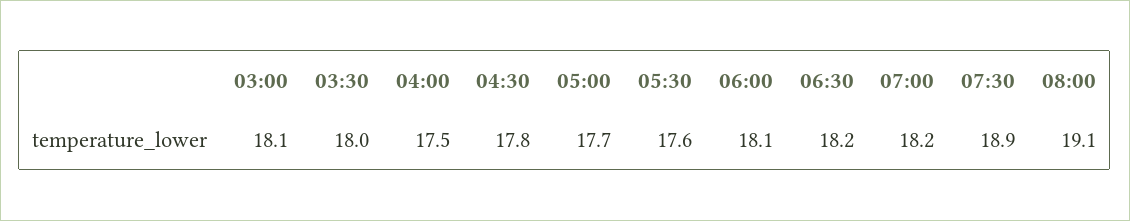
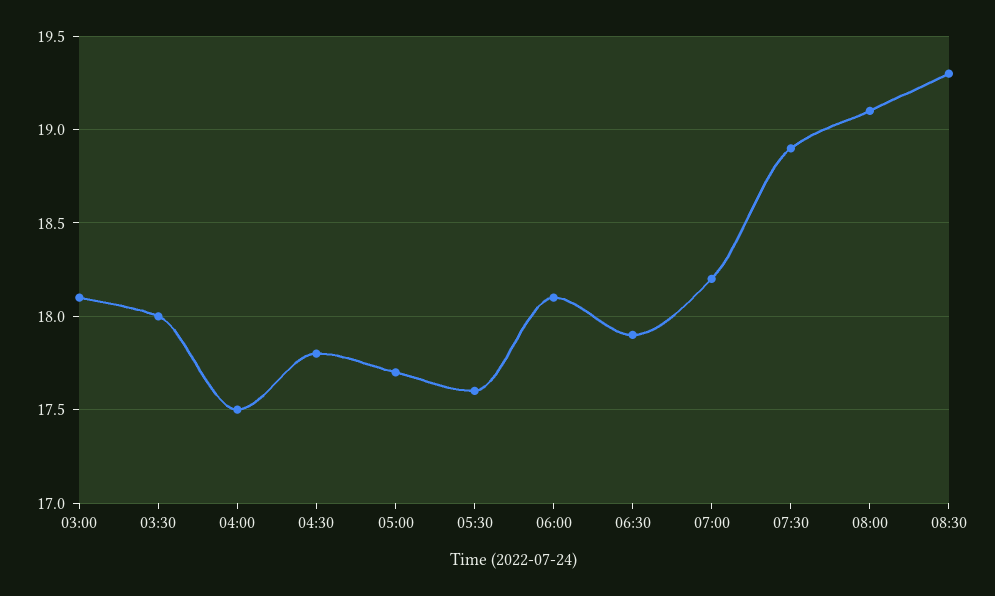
06:30: 18.2 -> 17.9
08:30: none -> 19.3

